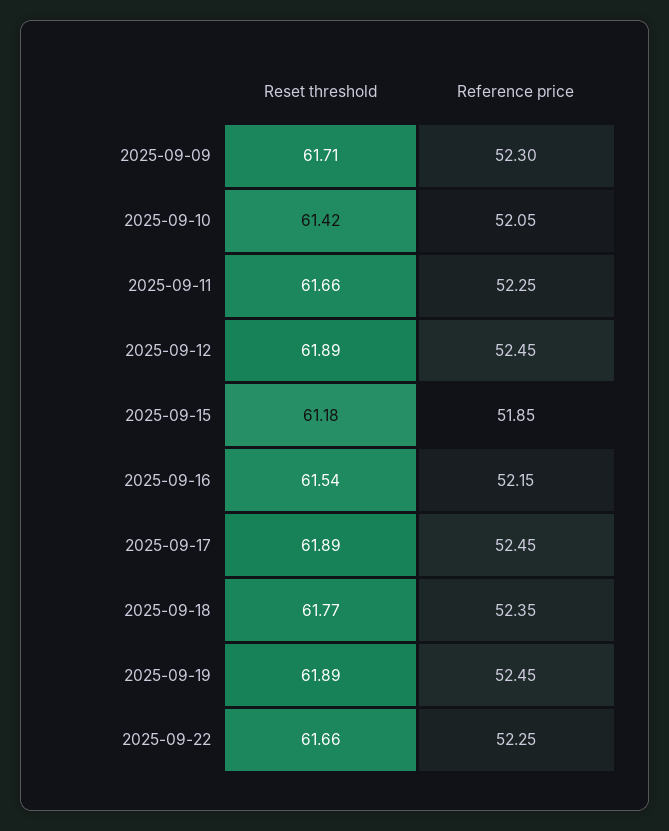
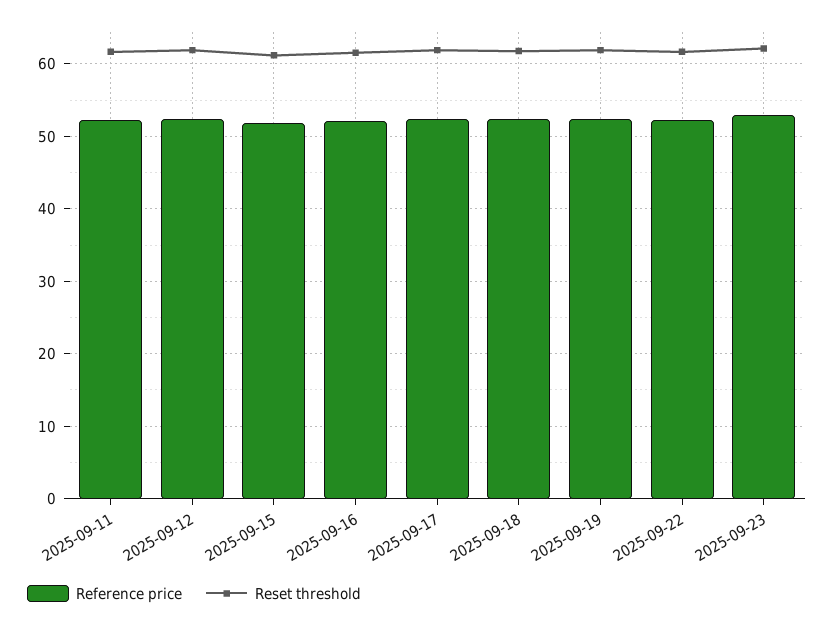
Reset threshold, 2025-09-09: 61.71 -> none
Reference price, 2025-09-09: 52.3 -> none
Reset threshold, 2025-09-10: 61.42 -> none
Reference price, 2025-09-10: 52.05 -> none
Reference price, 2025-09-23: none -> 53
Reset threshold, 2025-09-23: none -> 62

